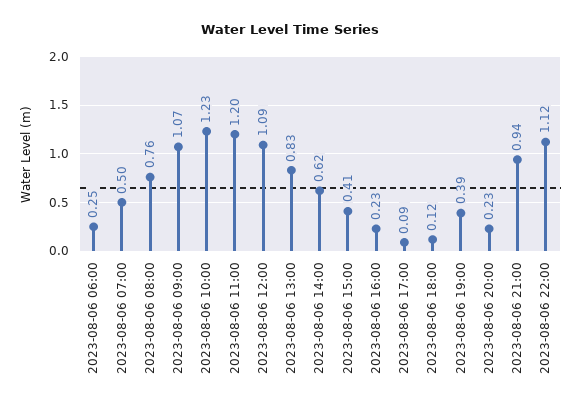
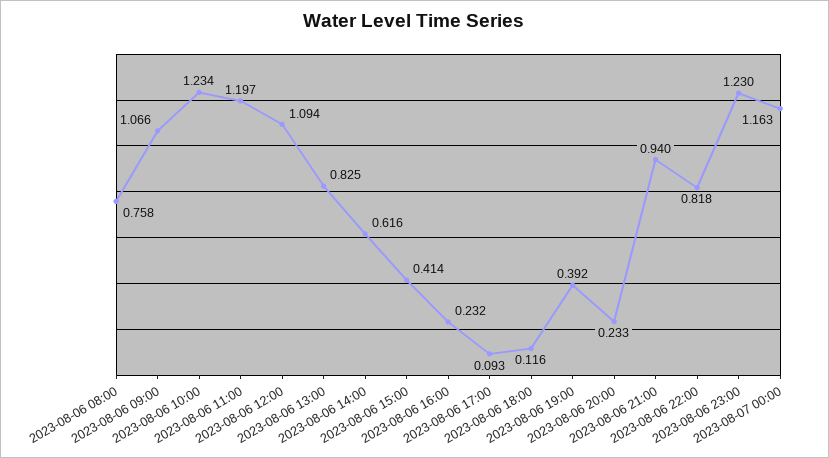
2023-08-06 06:00: 0.25 -> none
2023-08-06 07:00: 0.5 -> none
2023-08-06 22:00: 1.12 -> 0.818
2023-08-06 23:00: none -> 1.23
2023-08-07 00:00: none -> 1.163

